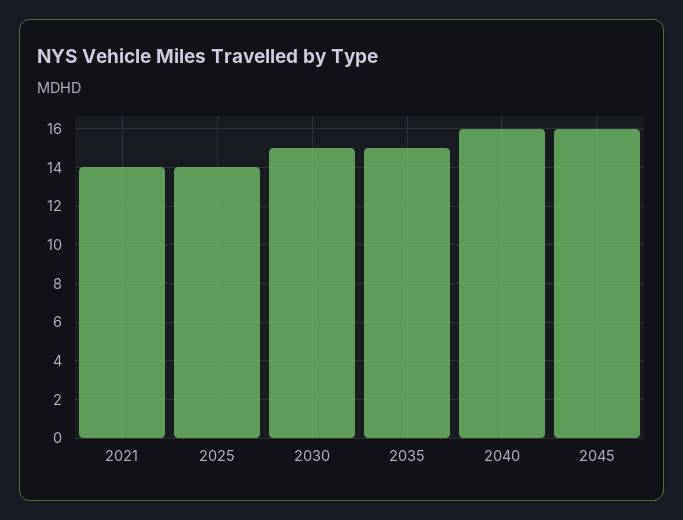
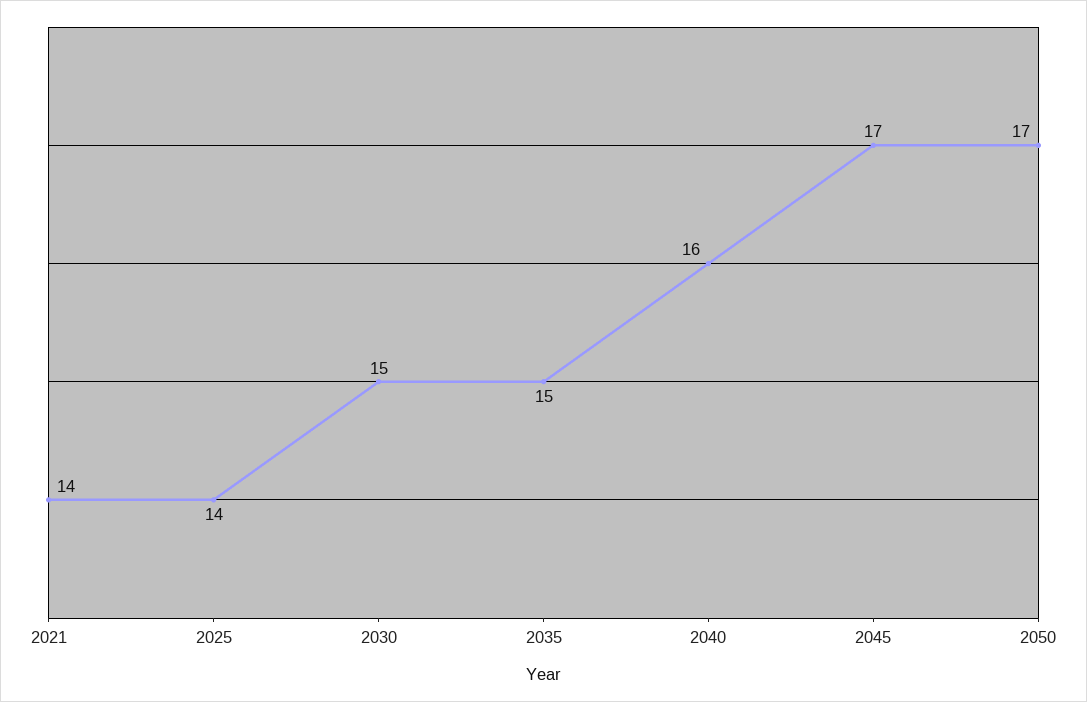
2045: 16 -> 17
2050: none -> 17

